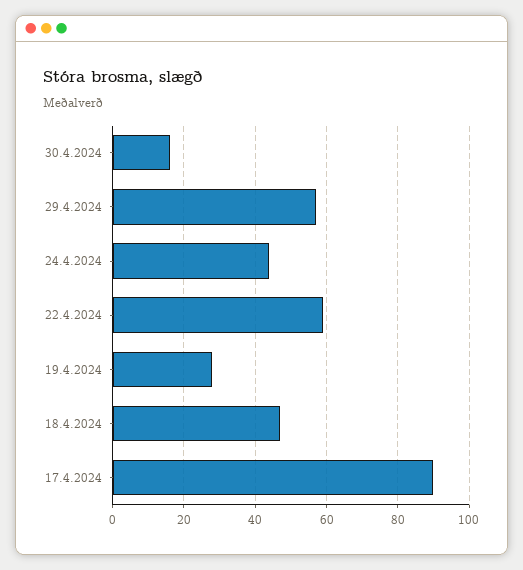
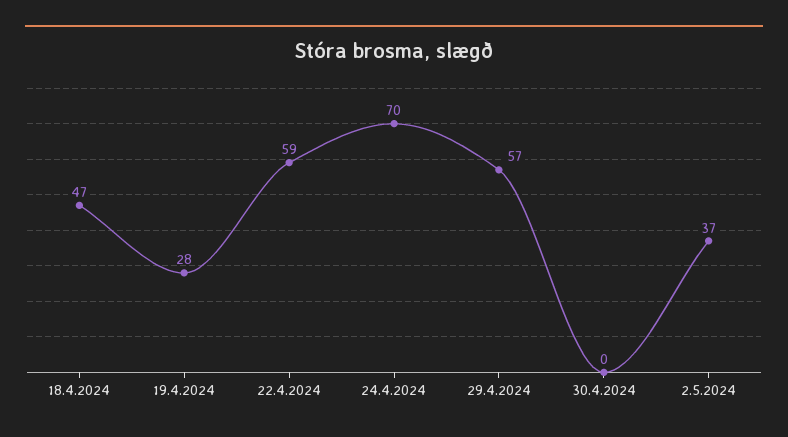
30.4.2024: 15 -> 0
24.4.2024: 45 -> 70
17.4.2024: 90 -> none
2.5.2024: none -> 37

